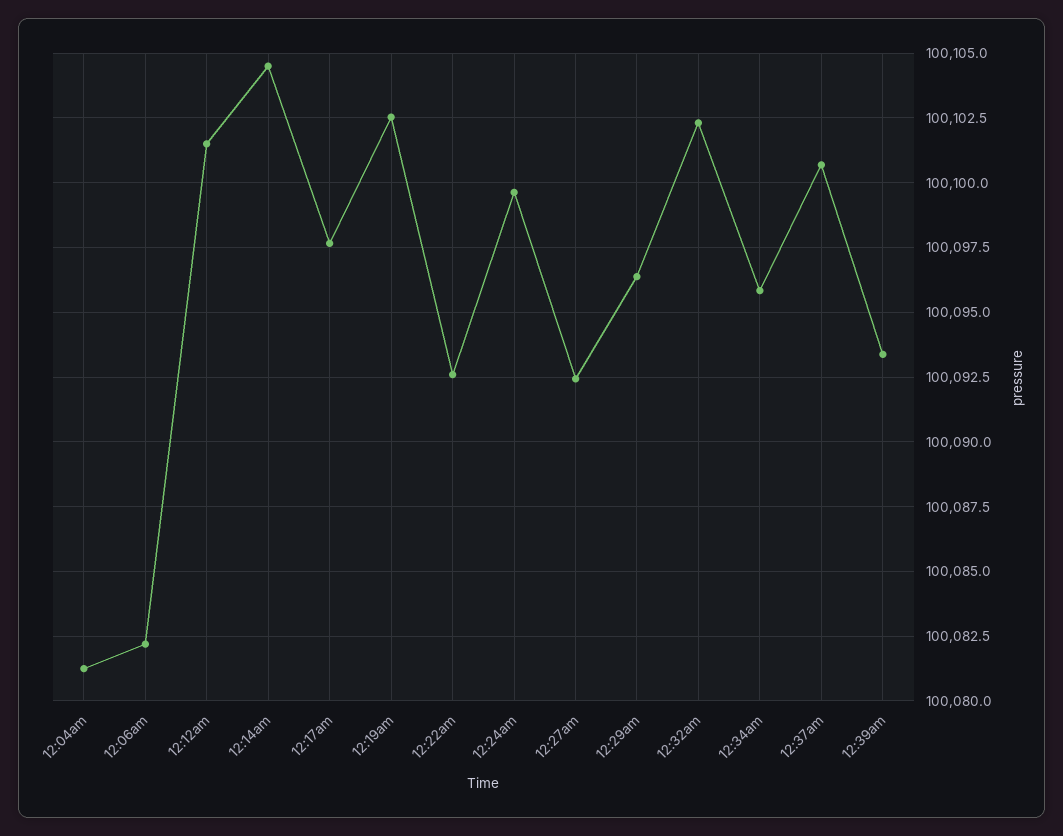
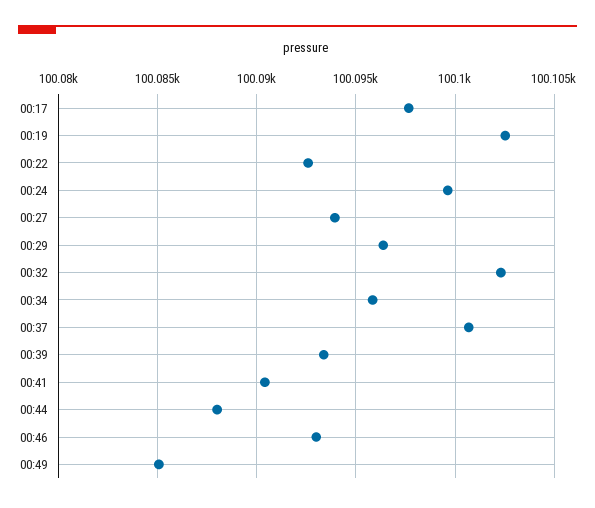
12:04am: 100081.25 -> none
12:06am: 100082.25 -> none
12:12am: 100101.5 -> none
12:14am: 100104.5 -> none
12:27am: 100092.5 -> 100094
00:41: none -> 100090.5
00:44: none -> 100088
00:46: none -> 100093
00:49: none -> 100085

